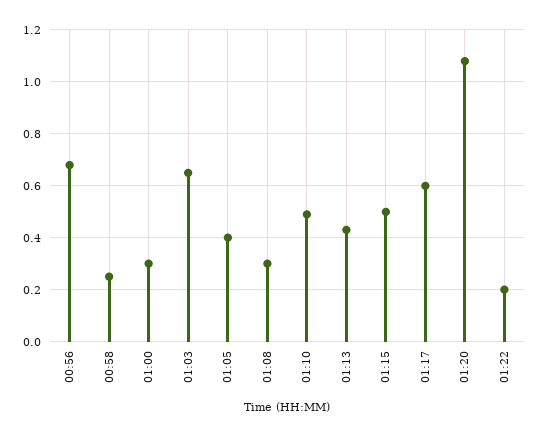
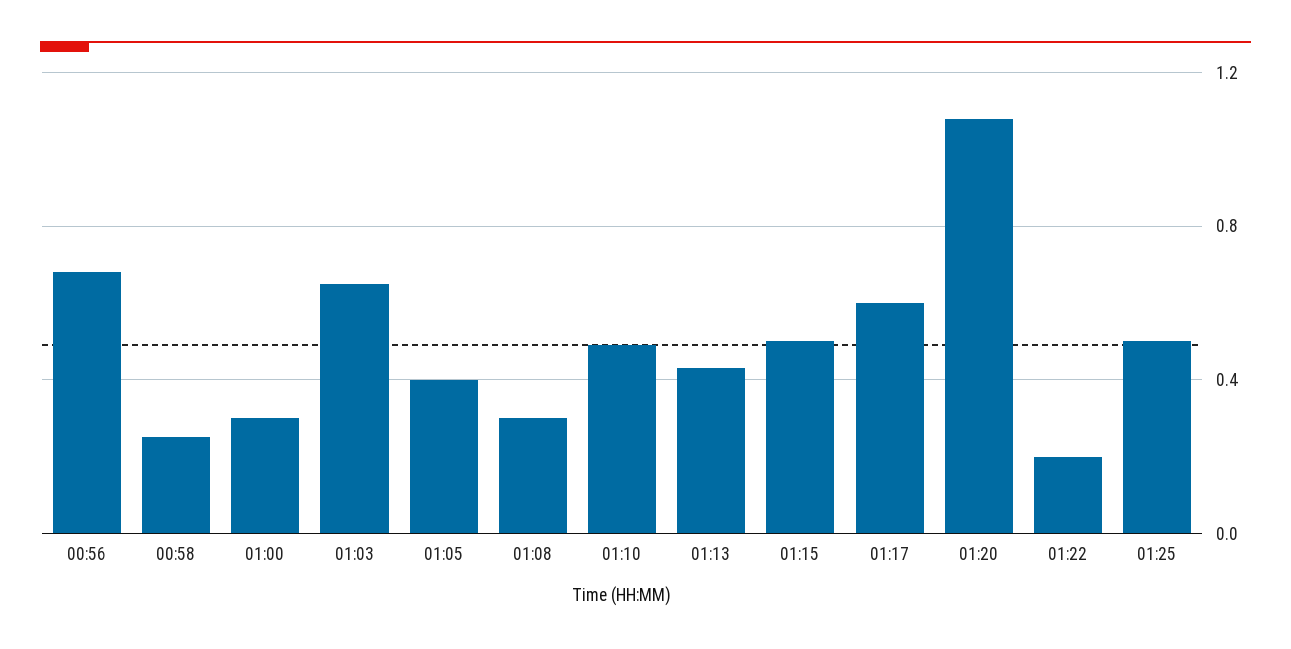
01:25: none -> 0.5

